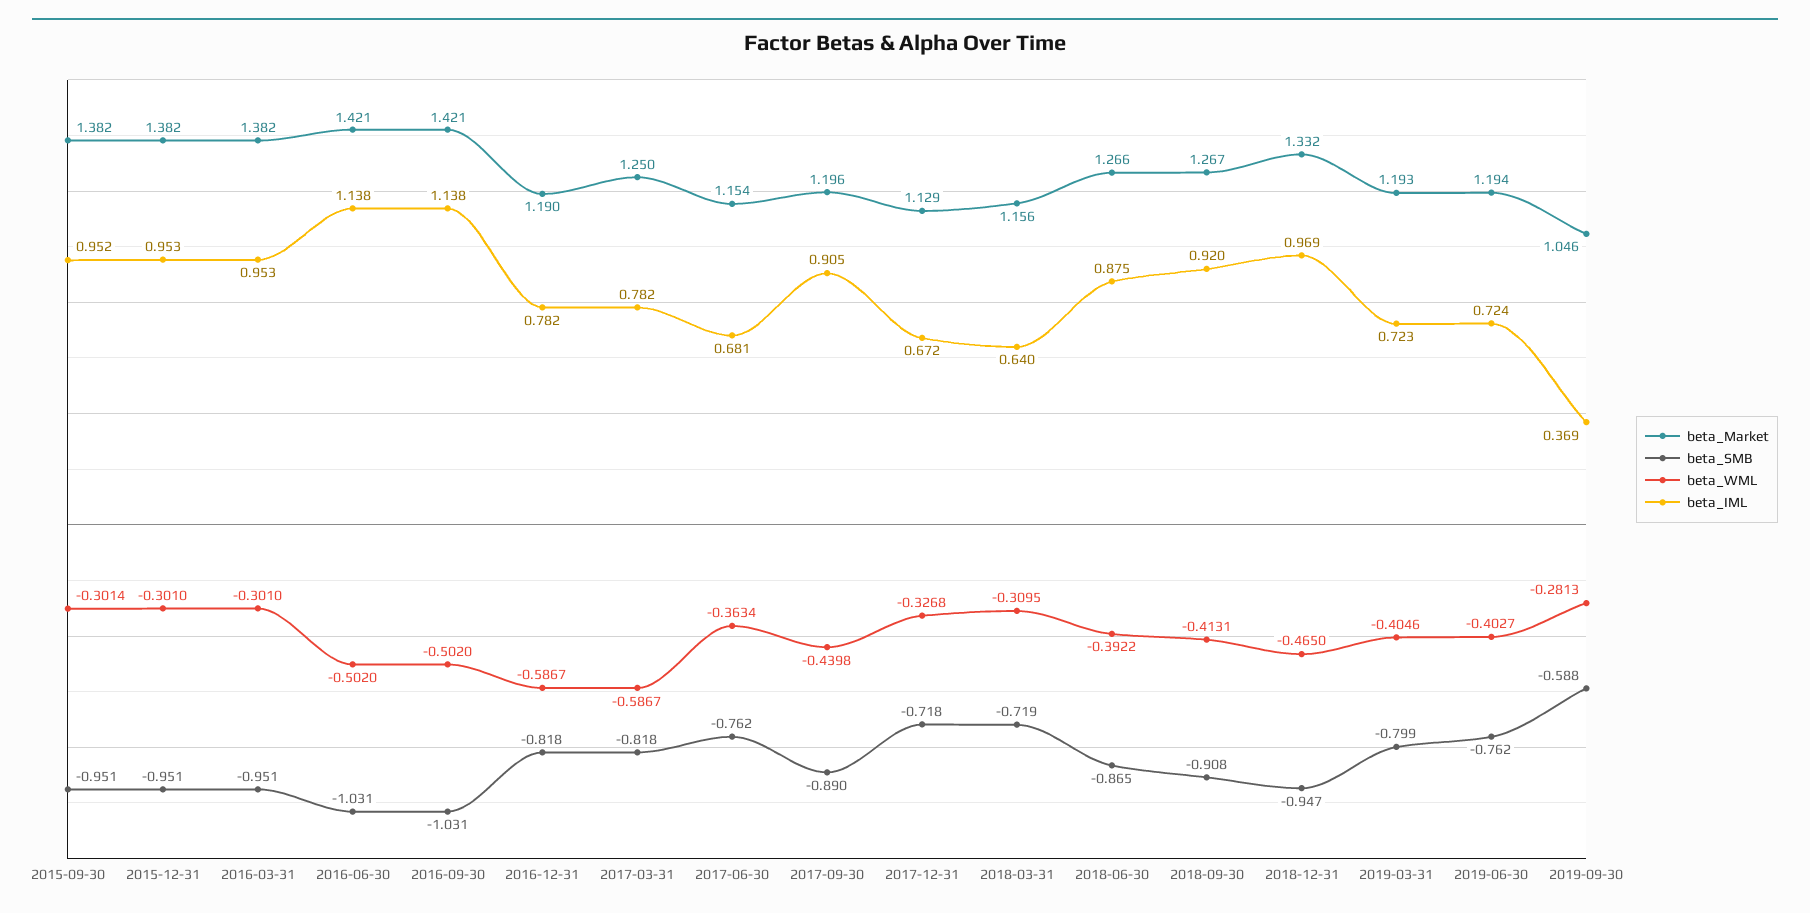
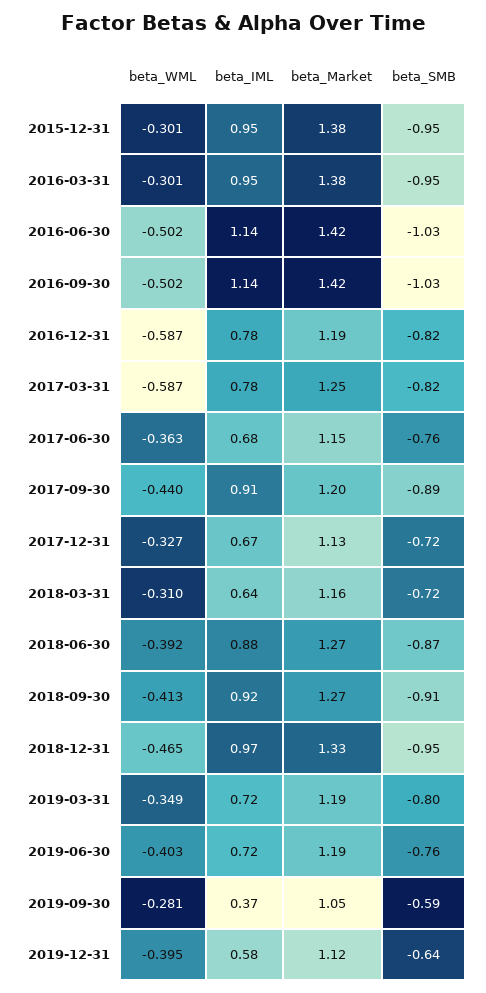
beta_Market, 2015-09-30: 1.382 -> none
beta_SMB, 2015-09-30: -0.951 -> none
beta_WML, 2015-09-30: -0.3014 -> none
beta_IML, 2015-09-30: 0.952 -> none
beta_WML, 2019-03-31: -0.4046 -> -0.349
beta_WML, 2019-12-31: none -> -0.395
beta_IML, 2019-12-31: none -> 0.58
beta_Market, 2019-12-31: none -> 1.12
beta_SMB, 2019-12-31: none -> -0.64

